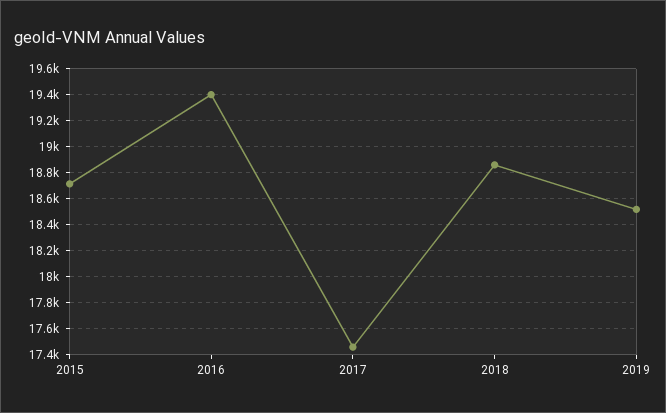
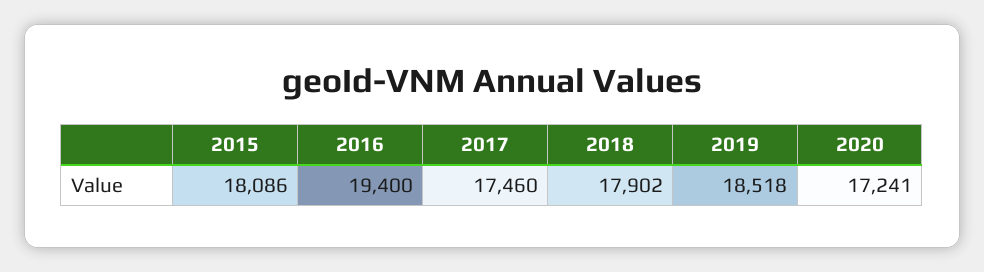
2015: 18700 -> 18086
2018: 18850 -> 17902
2020: none -> 17241

